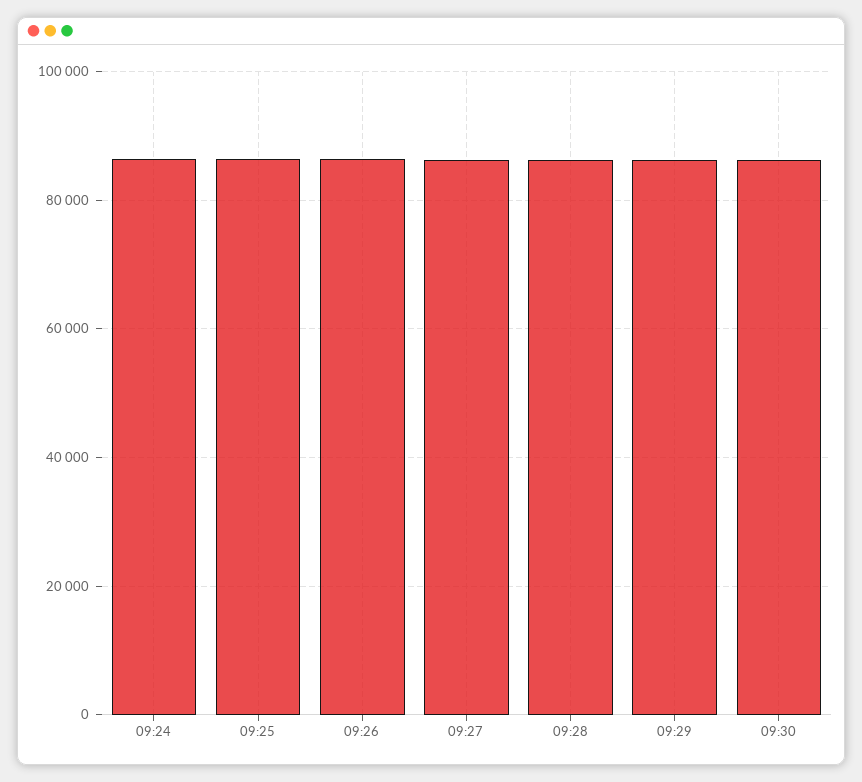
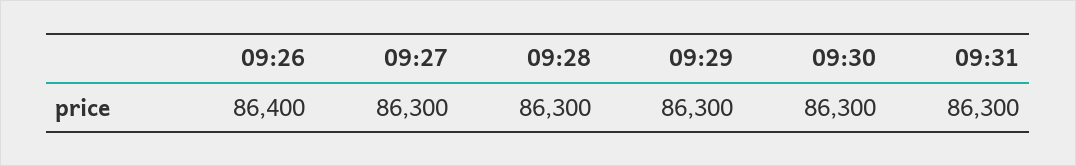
09:24: 86000 -> none
09:25: 86000 -> none
09:31: none -> 86300

